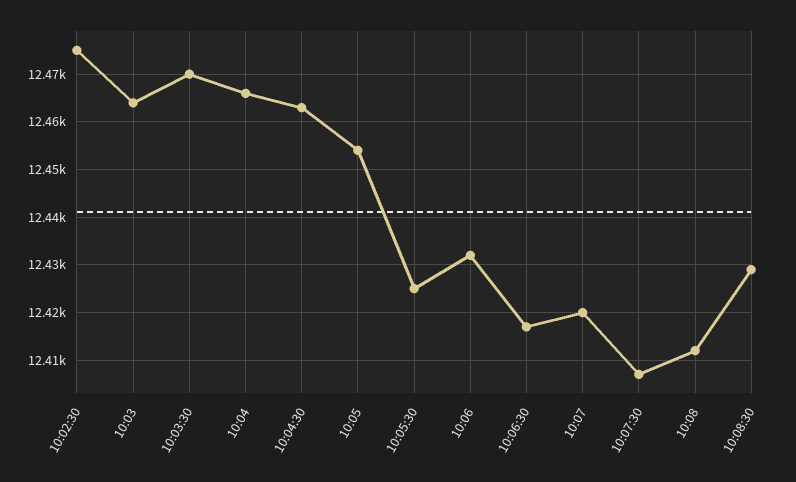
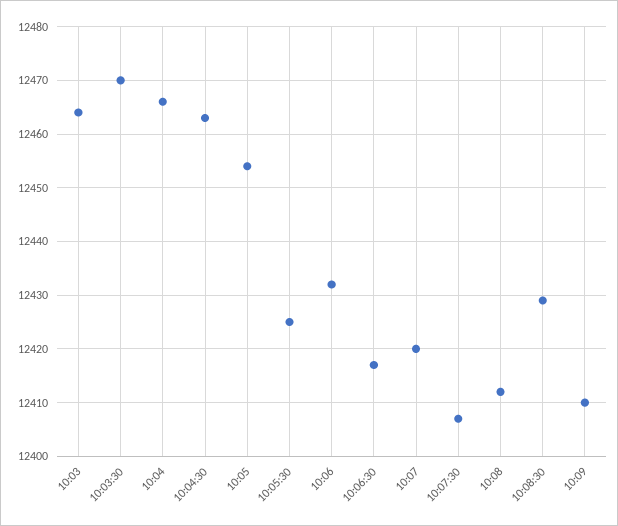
10:02:30: 12475 -> none
10:09: none -> 12410

